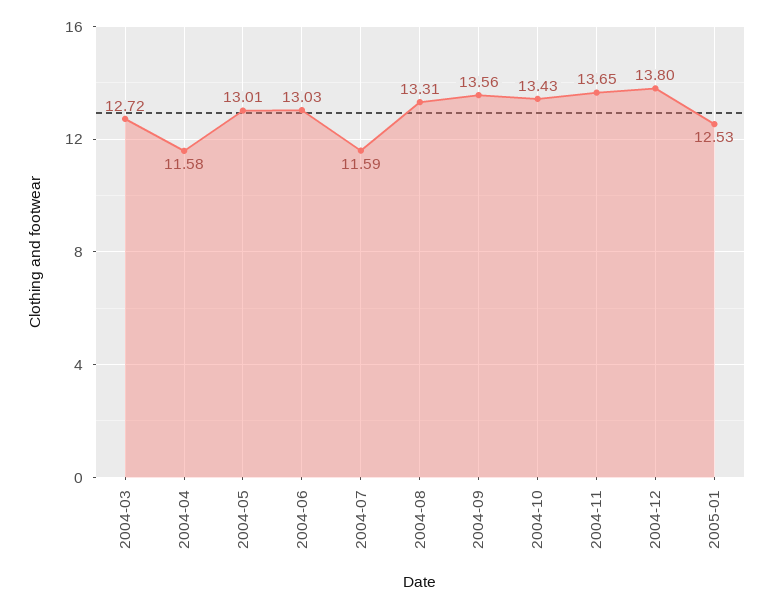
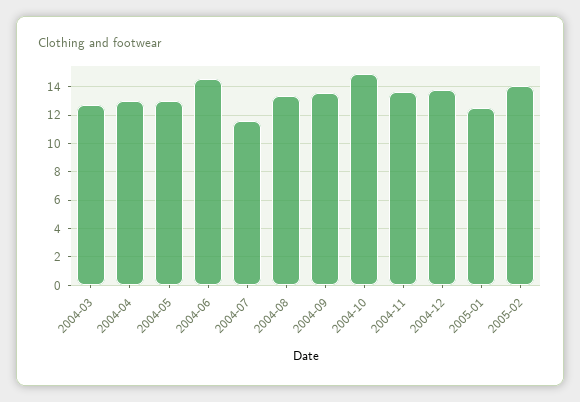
2004-04: 11.58 -> 13
2004-06: 13.03 -> 14.5
2004-10: 13.43 -> 15
2005-02: none -> 14

